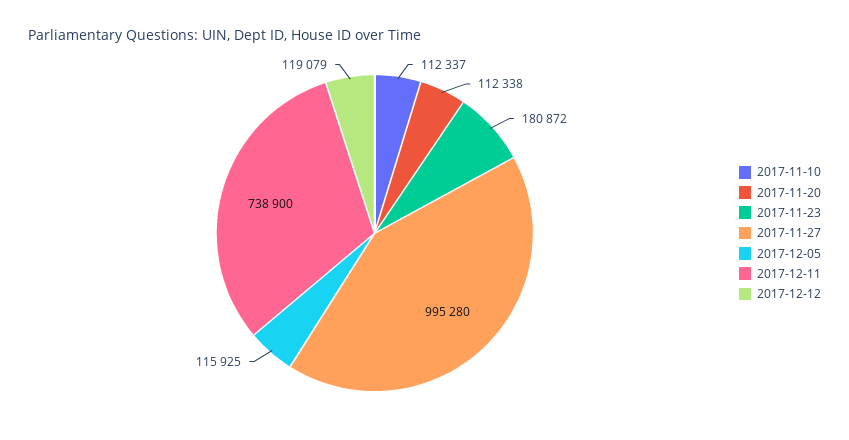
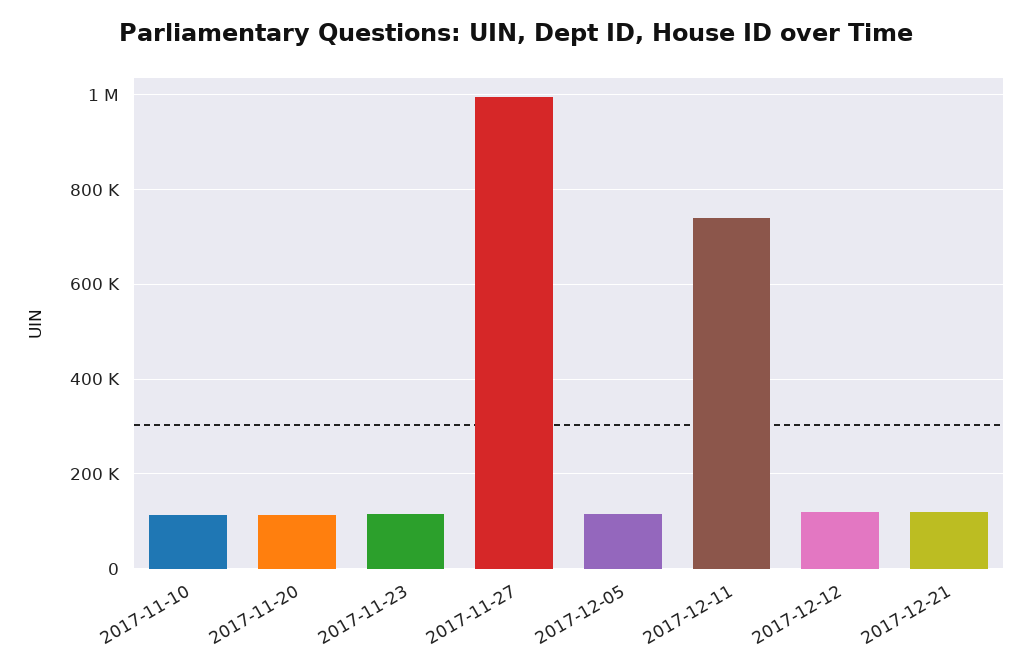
2017-11-23: 180872 -> 120000
2017-12-21: none -> 120000

